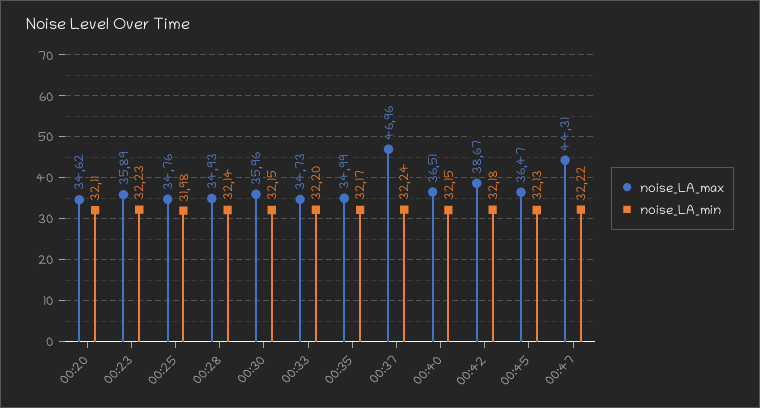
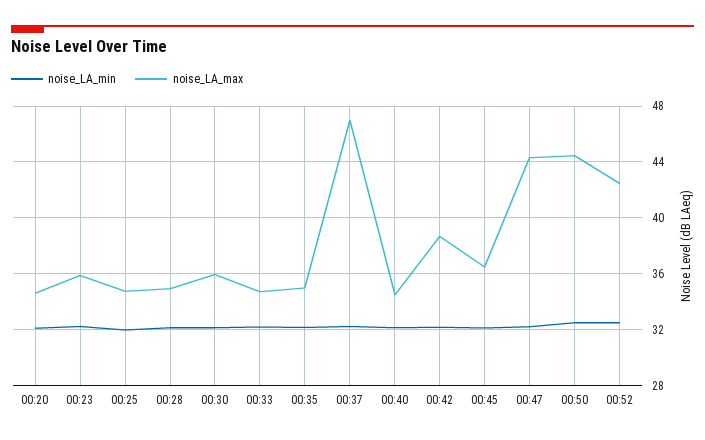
noise_LA_max, 00:40: 36.51 -> 34.5
noise_LA_min, 00:50: none -> 32.5
noise_LA_max, 00:50: none -> 44.5
noise_LA_min, 00:52: none -> 32.5
noise_LA_max, 00:52: none -> 42.5

